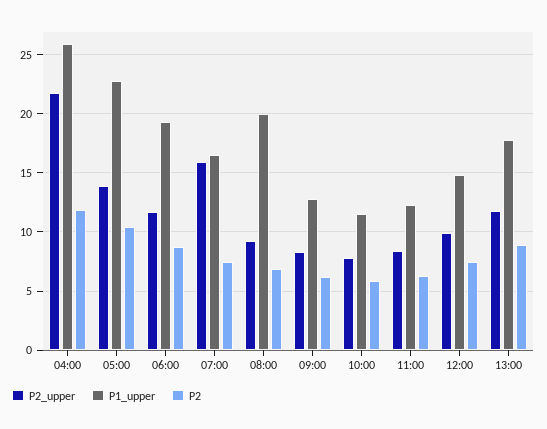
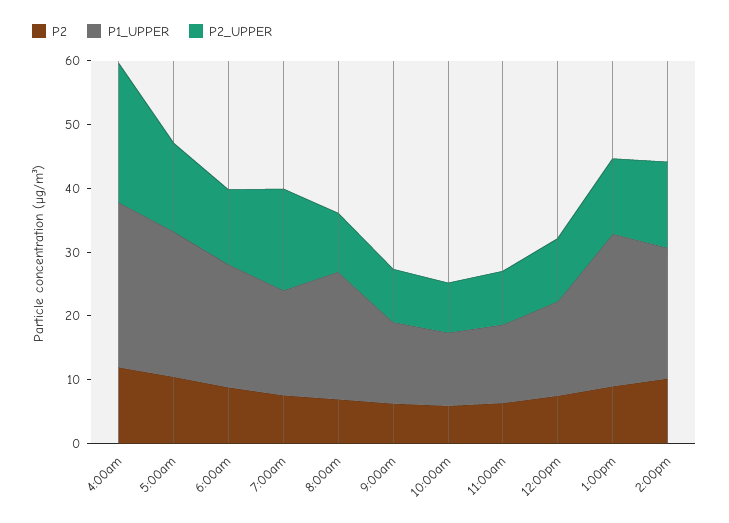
P1_upper, 13:00: 18 -> 24
P2, 2:00pm: none -> 10
P1_upper, 2:00pm: none -> 20
P2_upper, 2:00pm: none -> 14

